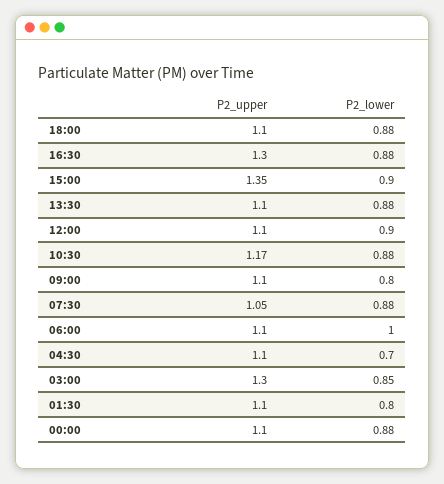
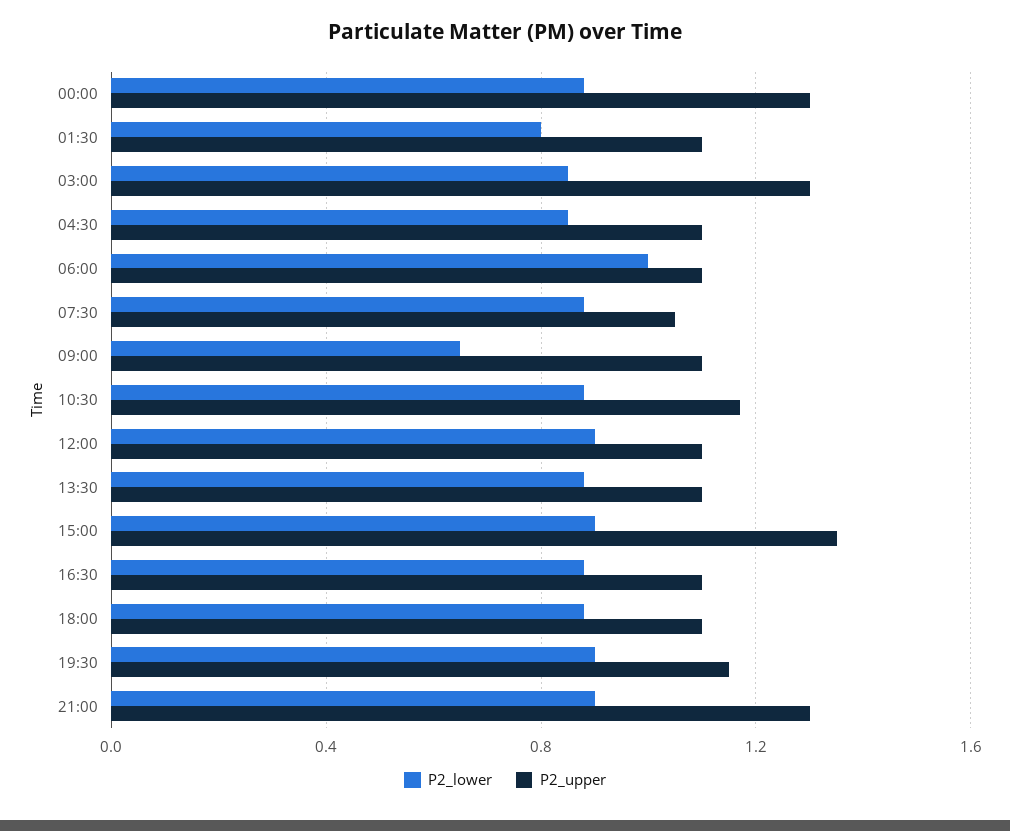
P2_upper, 16:30: 1.3 -> 1.1
P2_lower, 09:00: 0.8 -> 0.65
P2_lower, 04:30: 0.7 -> 0.85
P2_upper, 00:00: 1.1 -> 1.3
P2_lower, 19:30: none -> 0.9
P2_upper, 19:30: none -> 1.15
P2_lower, 21:00: none -> 0.9
P2_upper, 21:00: none -> 1.3

